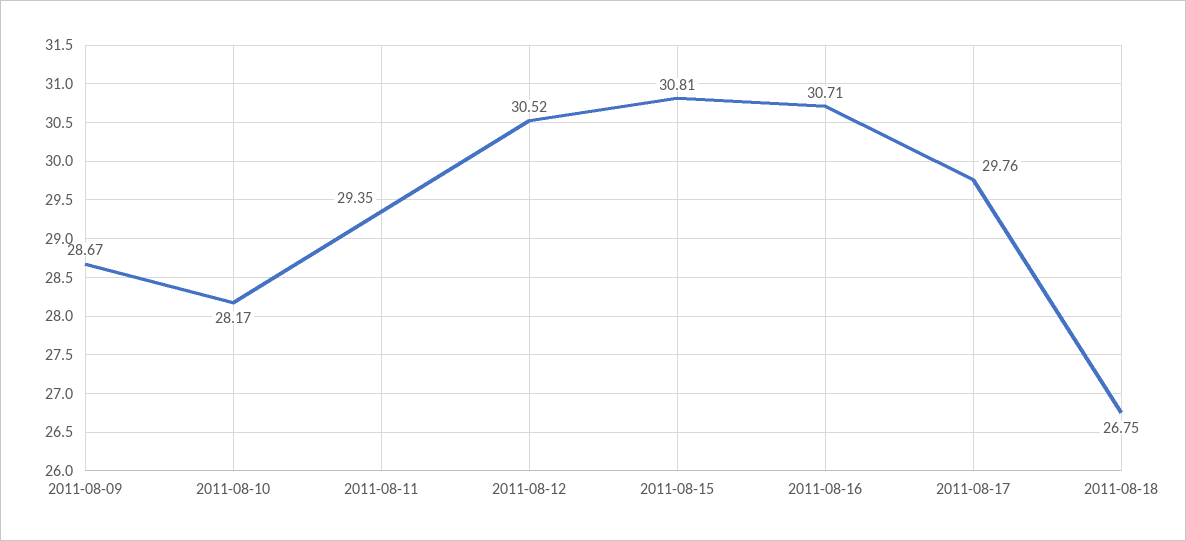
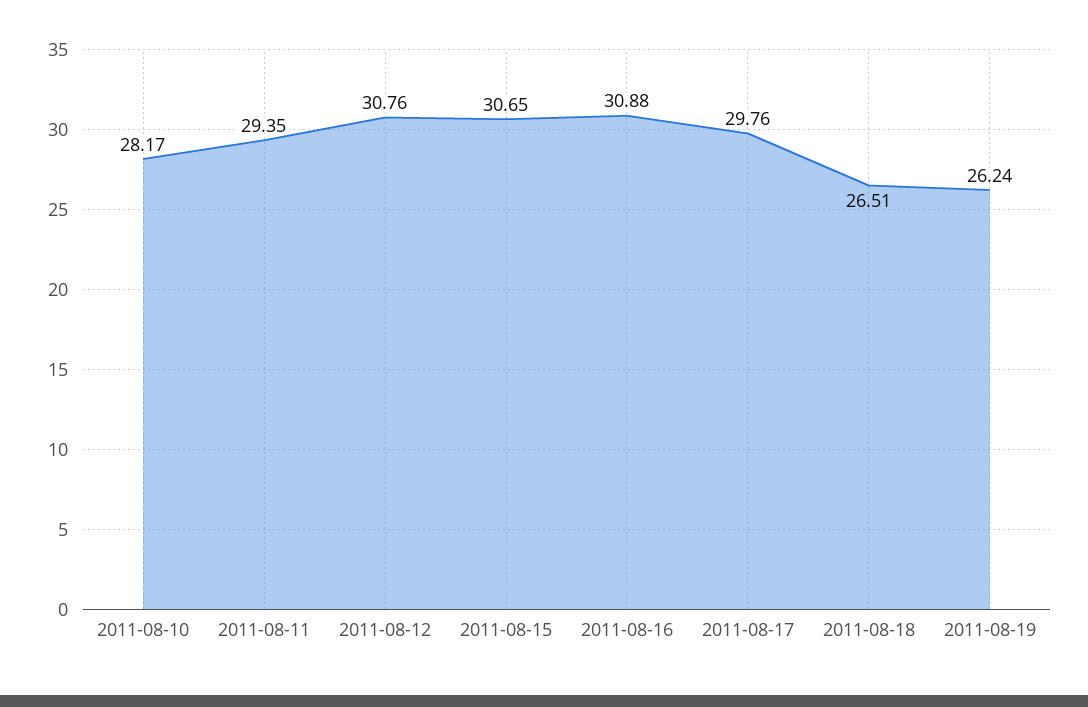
2011-08-09: 28.67 -> none
2011-08-12: 30.52 -> 30.76
2011-08-15: 30.81 -> 30.65
2011-08-16: 30.71 -> 30.88
2011-08-18: 26.75 -> 26.51
2011-08-19: none -> 26.24

